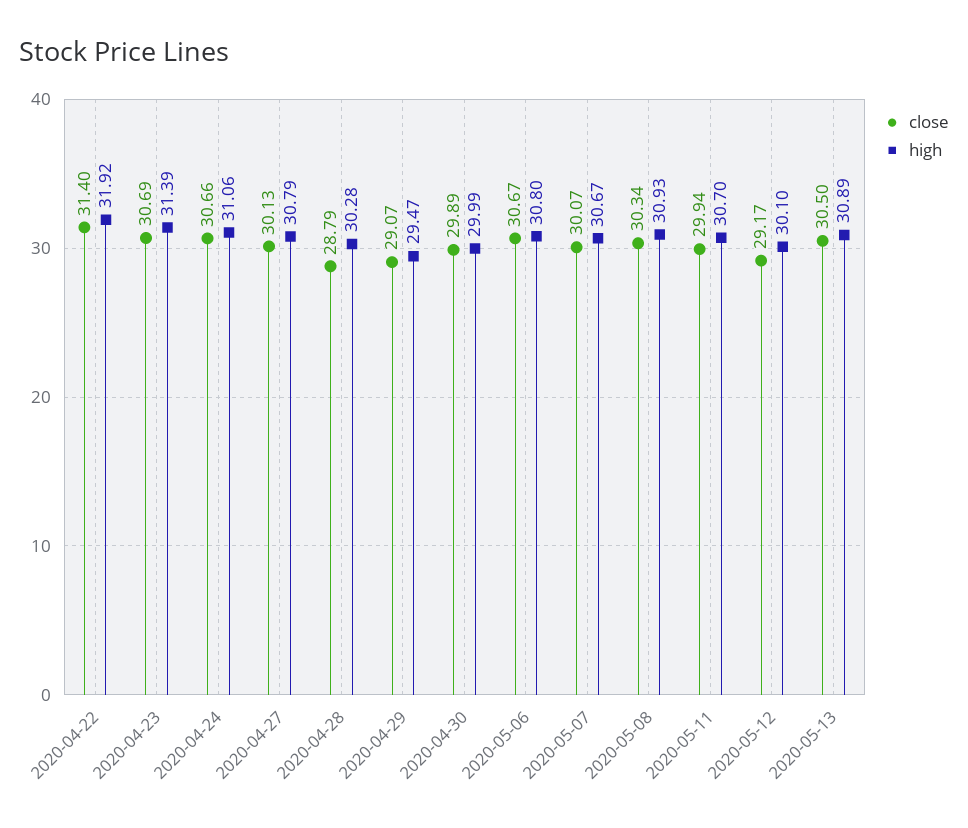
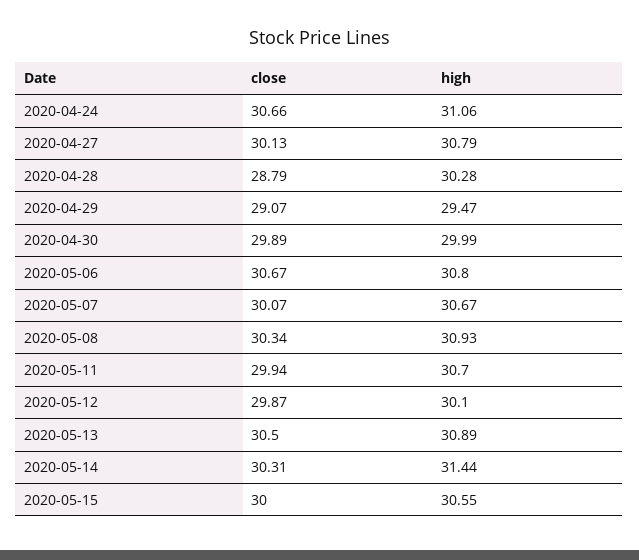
close, 2020-04-22: 31.4 -> none
high, 2020-04-22: 31.92 -> none
close, 2020-04-23: 30.69 -> none
high, 2020-04-23: 31.39 -> none
close, 2020-05-12: 29.17 -> 29.87
close, 2020-05-14: none -> 30.31
high, 2020-05-14: none -> 31.44
close, 2020-05-15: none -> 30
high, 2020-05-15: none -> 30.55

